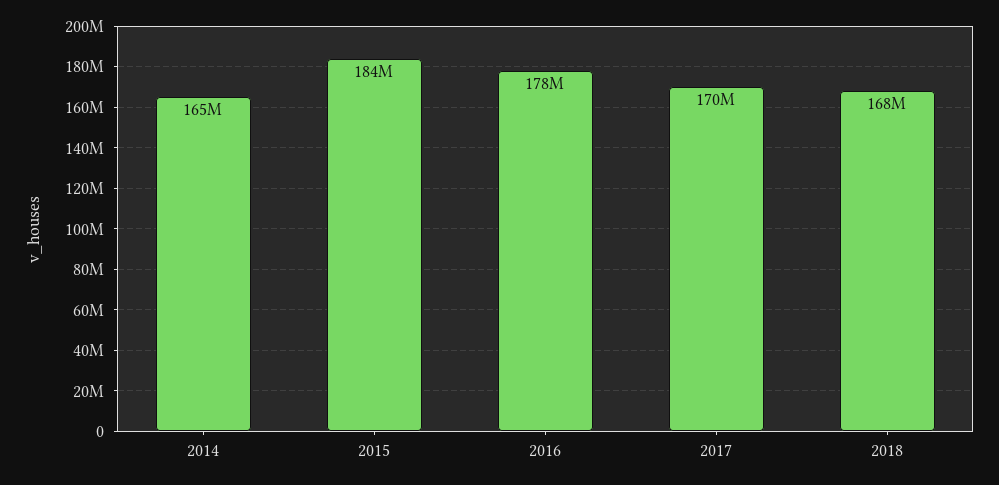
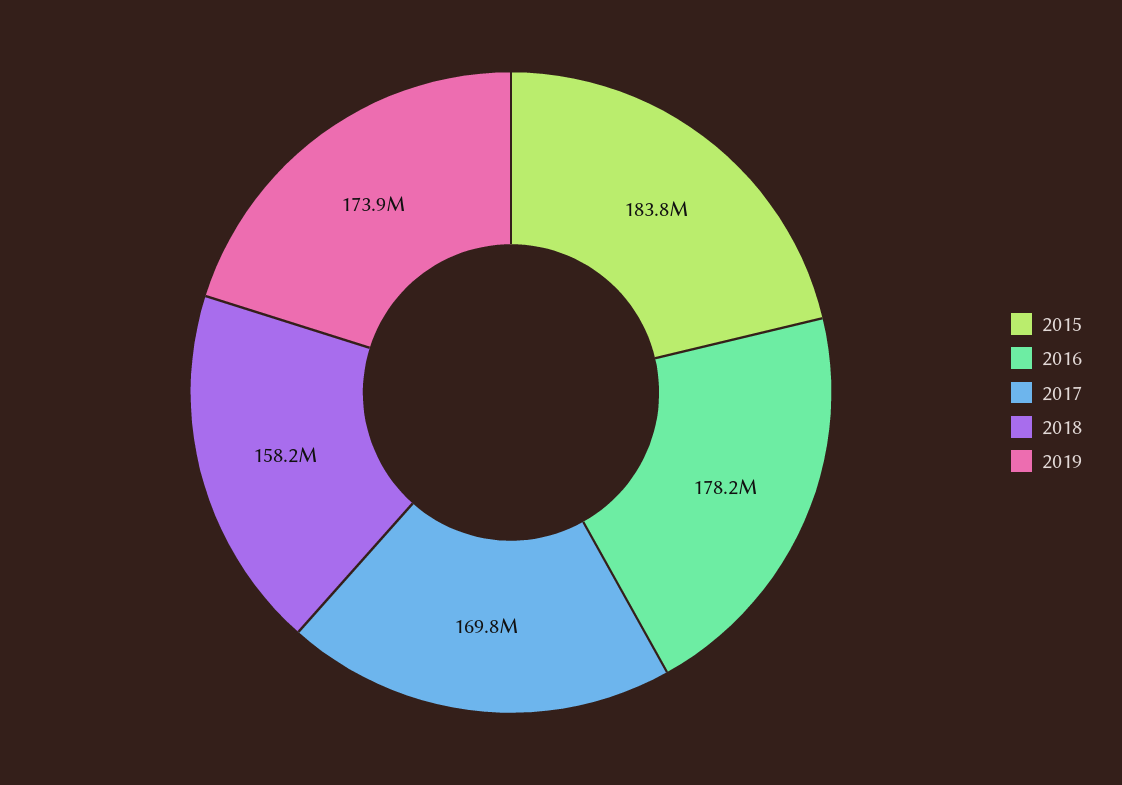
2014: 165000000 -> none
2018: 168000000 -> 158200000
2019: none -> 173900000

